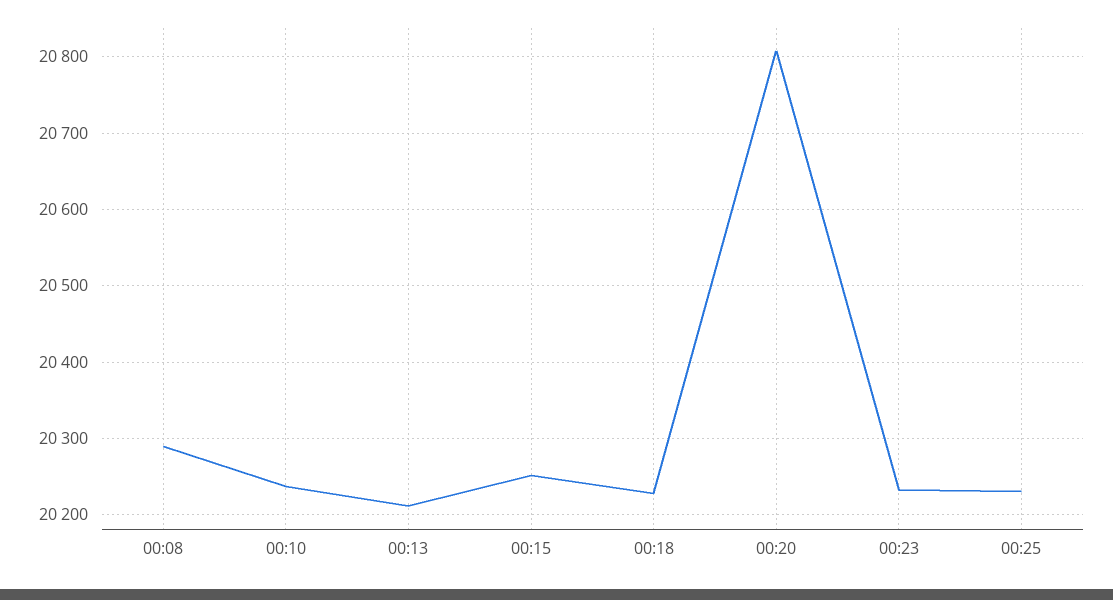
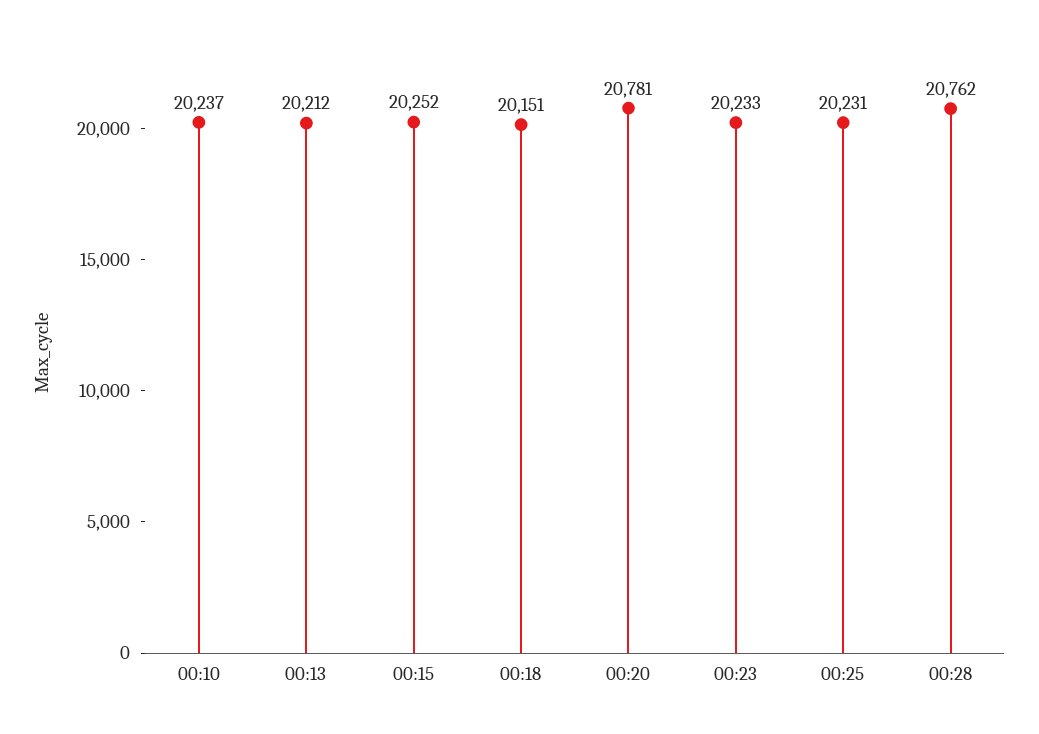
00:08: 20290 -> none
00:18: 20230 -> 20151
00:20: 20810 -> 20781
00:28: none -> 20762

